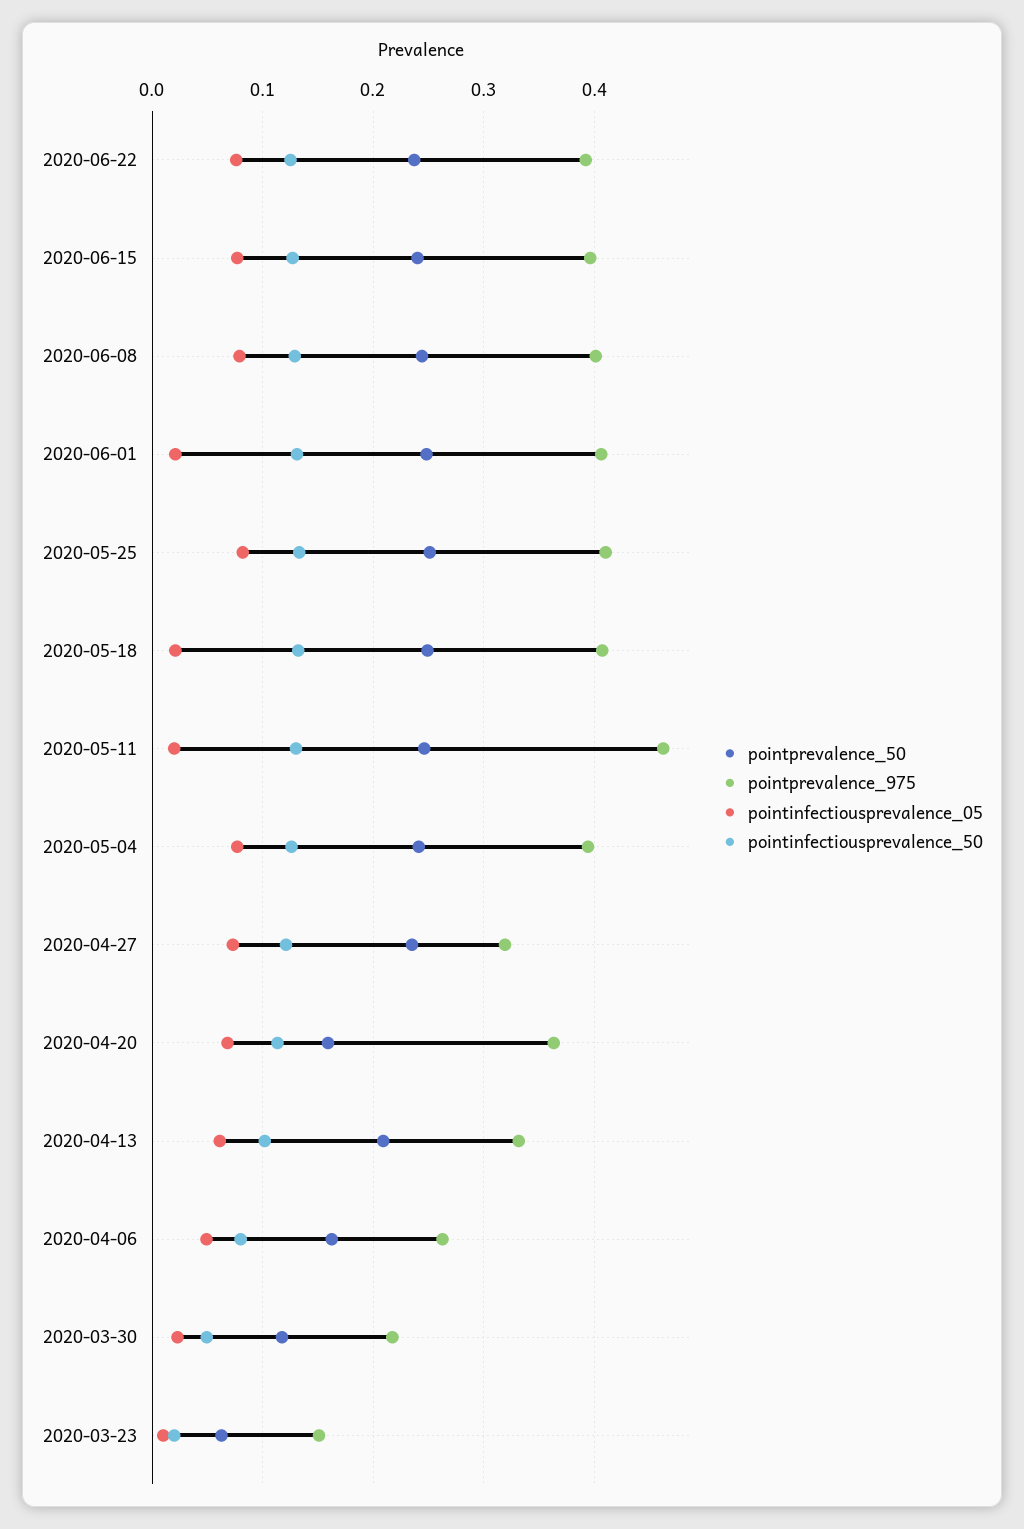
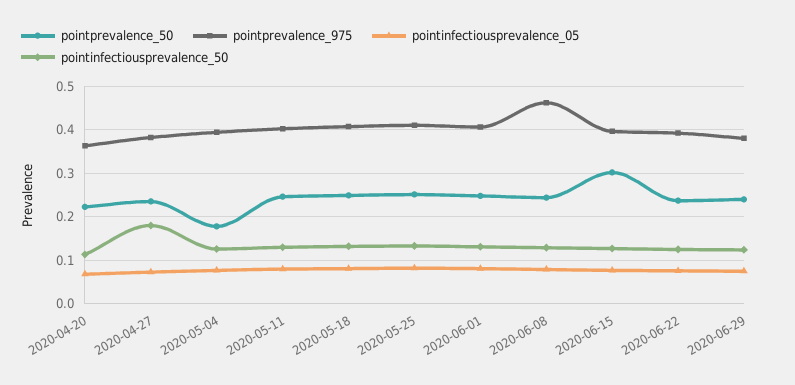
pointprevalence_50, 2020-06-15: 0.24 -> 0.3
pointprevalence_975, 2020-06-08: 0.4 -> 0.46
pointinfectiousprevalence_05, 2020-06-01: 0.02 -> 0.08
pointinfectiousprevalence_05, 2020-05-18: 0.02 -> 0.08
pointprevalence_975, 2020-05-11: 0.46 -> 0.4
pointinfectiousprevalence_05, 2020-05-11: 0.02 -> 0.08
pointprevalence_50, 2020-05-04: 0.24 -> 0.18
pointprevalence_975, 2020-04-27: 0.32 -> 0.38
pointinfectiousprevalence_50, 2020-04-27: 0.12 -> 0.18
pointprevalence_50, 2020-04-20: 0.16 -> 0.22
pointprevalence_50, 2020-04-13: 0.21 -> none
pointprevalence_975, 2020-04-13: 0.33 -> none
pointinfectiousprevalence_05, 2020-04-13: 0.06 -> none
pointinfectiousprevalence_50, 2020-04-13: 0.1 -> none
pointprevalence_50, 2020-04-06: 0.16 -> none
pointprevalence_975, 2020-04-06: 0.26 -> none
pointinfectiousprevalence_05, 2020-04-06: 0.05 -> none
pointinfectiousprevalence_50, 2020-04-06: 0.08 -> none
pointprevalence_50, 2020-03-30: 0.12 -> none
pointprevalence_975, 2020-03-30: 0.22 -> none
pointinfectiousprevalence_05, 2020-03-30: 0.02 -> none
pointinfectiousprevalence_50, 2020-03-30: 0.05 -> none
pointprevalence_50, 2020-03-23: 0.06 -> none
pointprevalence_975, 2020-03-23: 0.15 -> none
pointinfectiousprevalence_05, 2020-03-23: 0.01 -> none
pointinfectiousprevalence_50, 2020-03-23: 0.02 -> none
pointprevalence_50, 2020-06-29: none -> 0.24
pointprevalence_975, 2020-06-29: none -> 0.38
pointinfectiousprevalence_05, 2020-06-29: none -> 0.08
pointinfectiousprevalence_50, 2020-06-29: none -> 0.12

